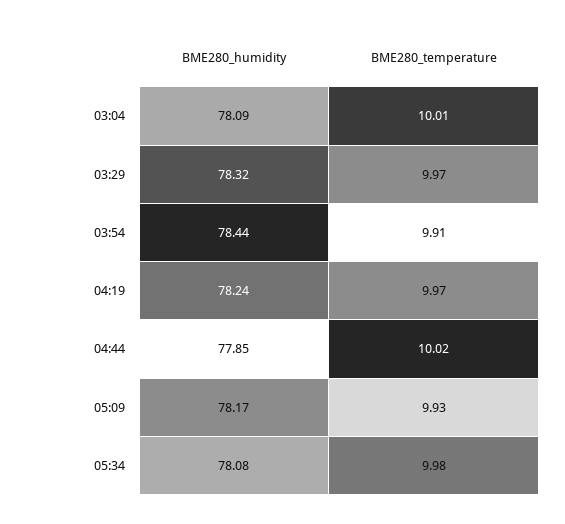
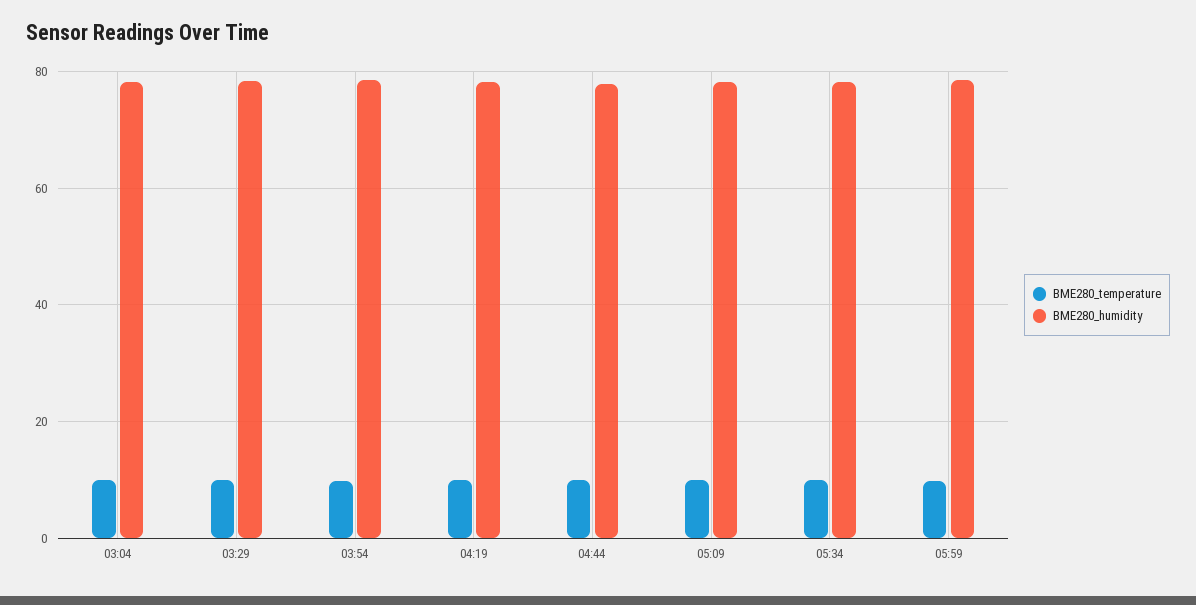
BME280_temperature, 05:59: none -> 10
BME280_humidity, 05:59: none -> 78

